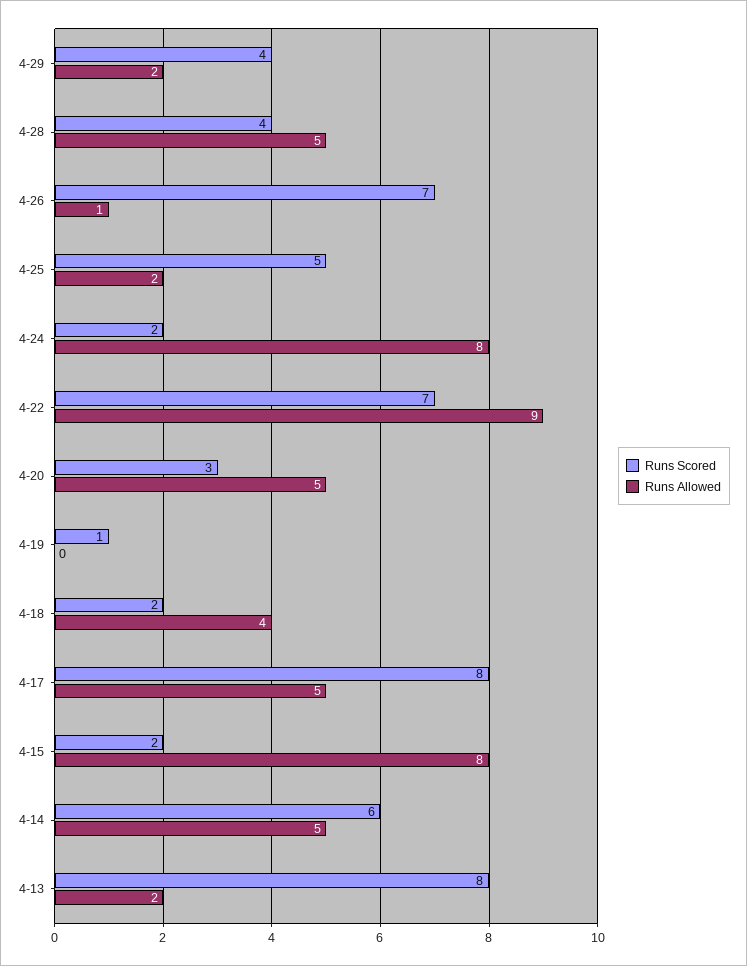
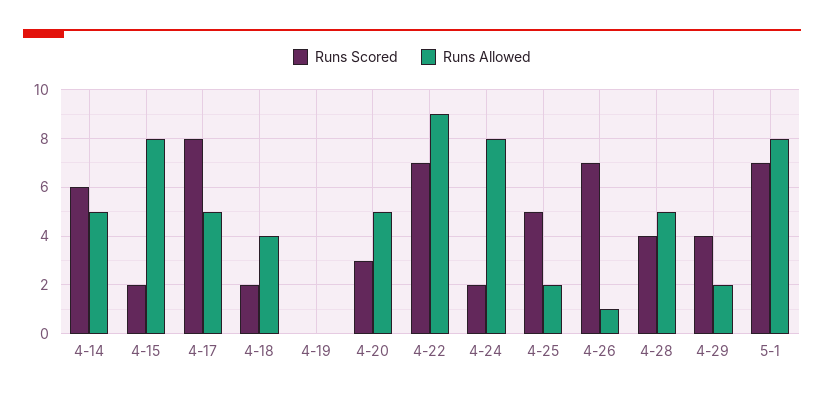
Runs Scored, 4-19: 1 -> 0
Runs Scored, 4-13: 8 -> none
Runs Allowed, 4-13: 2 -> none
Runs Scored, 5-1: none -> 7
Runs Allowed, 5-1: none -> 8

